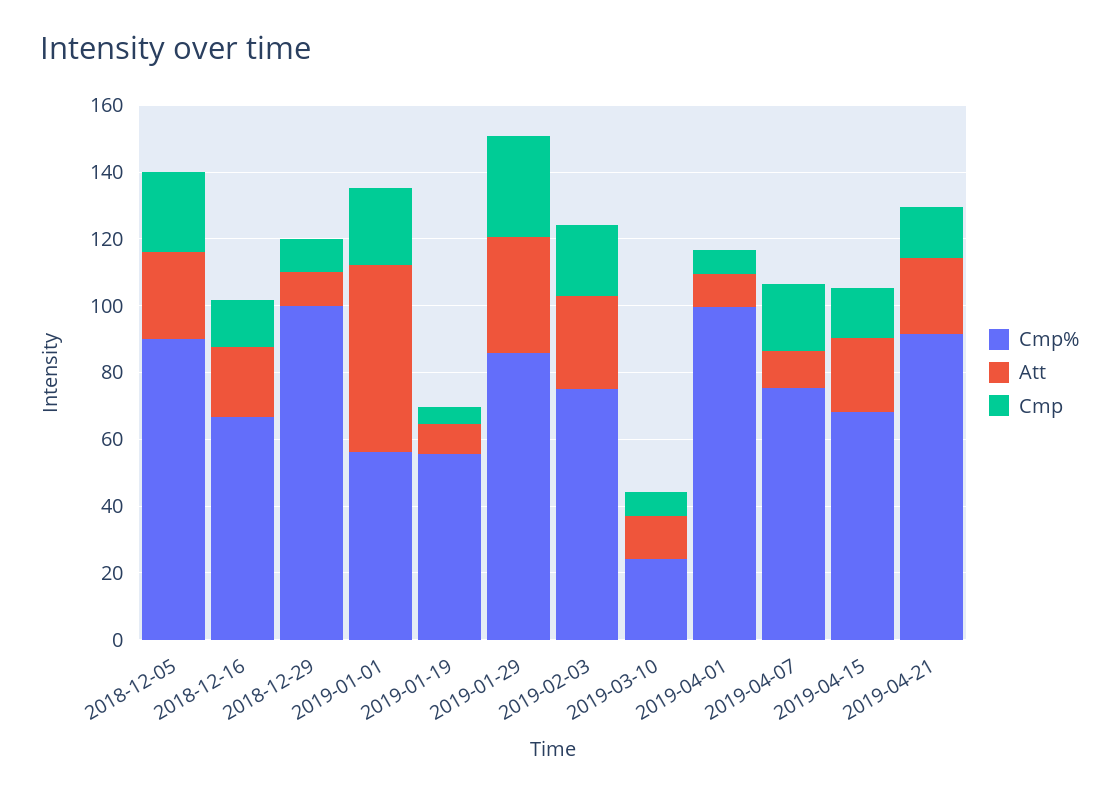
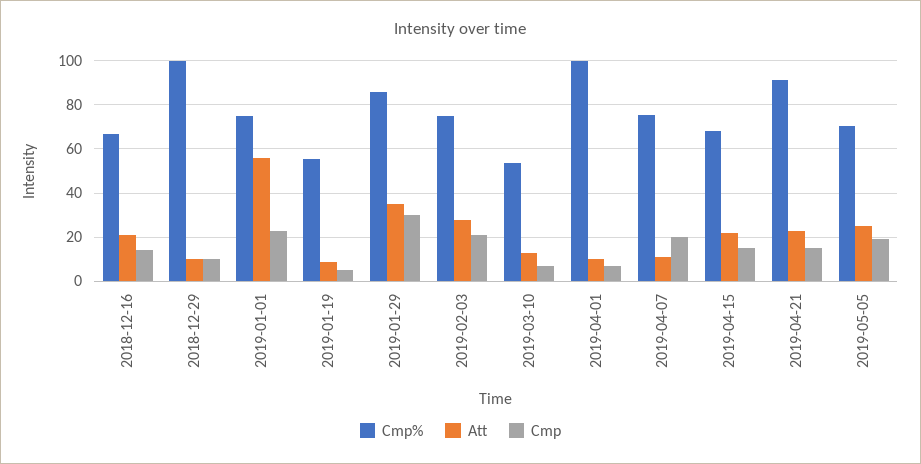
Cmp%, 2018-12-05: 90 -> none
Att, 2018-12-05: 25 -> none
Cmp, 2018-12-05: 25 -> none
Cmp%, 2019-01-01: 55 -> 75
Cmp%, 2019-03-10: 25 -> 55
Cmp%, 2019-05-05: none -> 70
Att, 2019-05-05: none -> 25
Cmp, 2019-05-05: none -> 20

